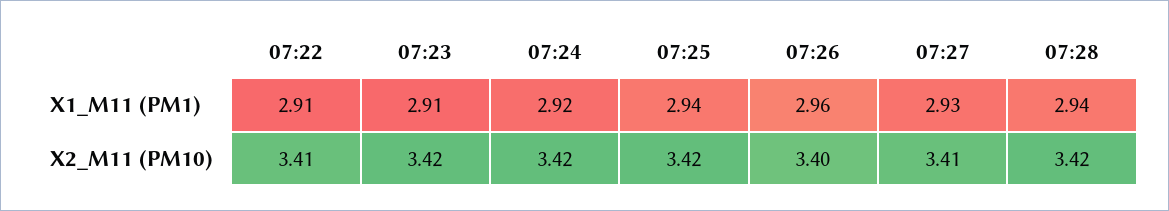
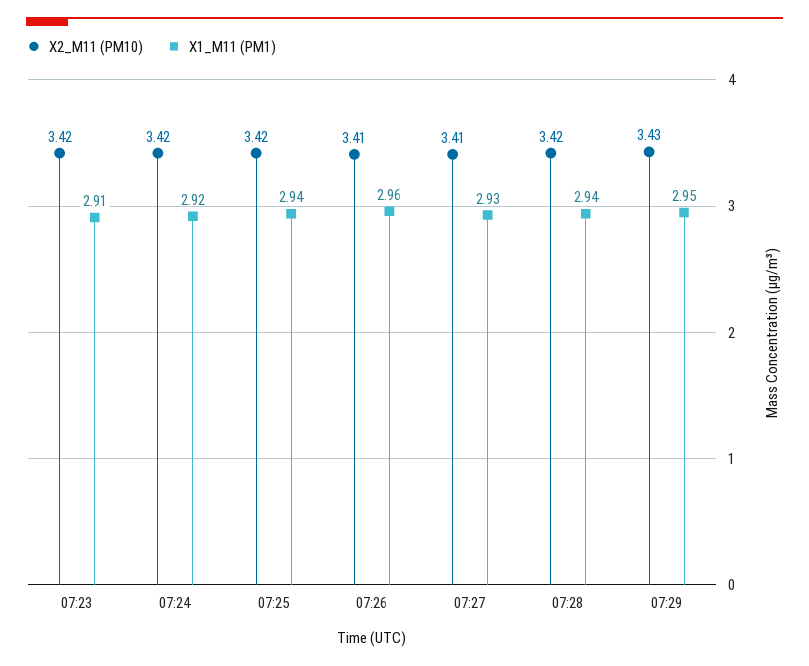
X1_M11 (PM1), 07:22: 2.91 -> none
X2_M11 (PM10), 07:22: 3.41 -> none
X2_M11 (PM10), 07:26: 3.4 -> 3.41
X2_M11 (PM10), 07:29: none -> 3.43
X1_M11 (PM1), 07:29: none -> 2.95

